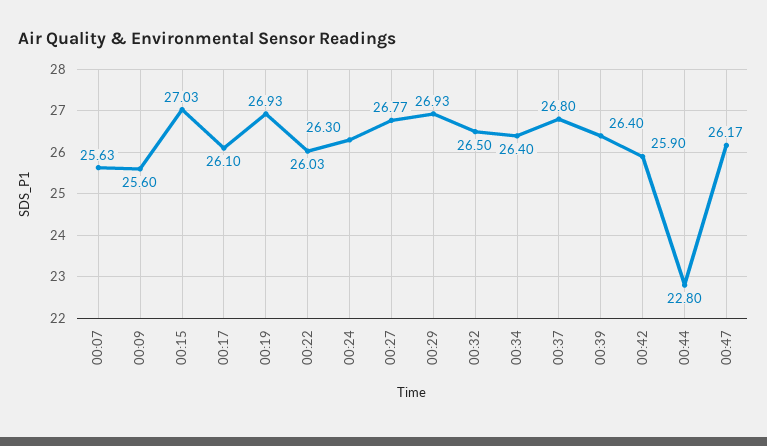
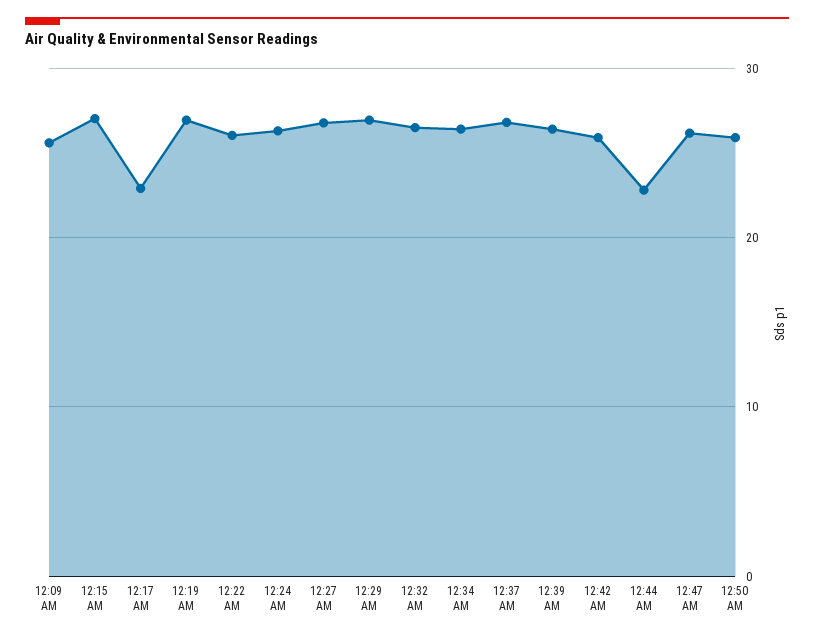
00:07: 25.63 -> none
00:17: 26.1 -> 23
12:50 AM: none -> 26

